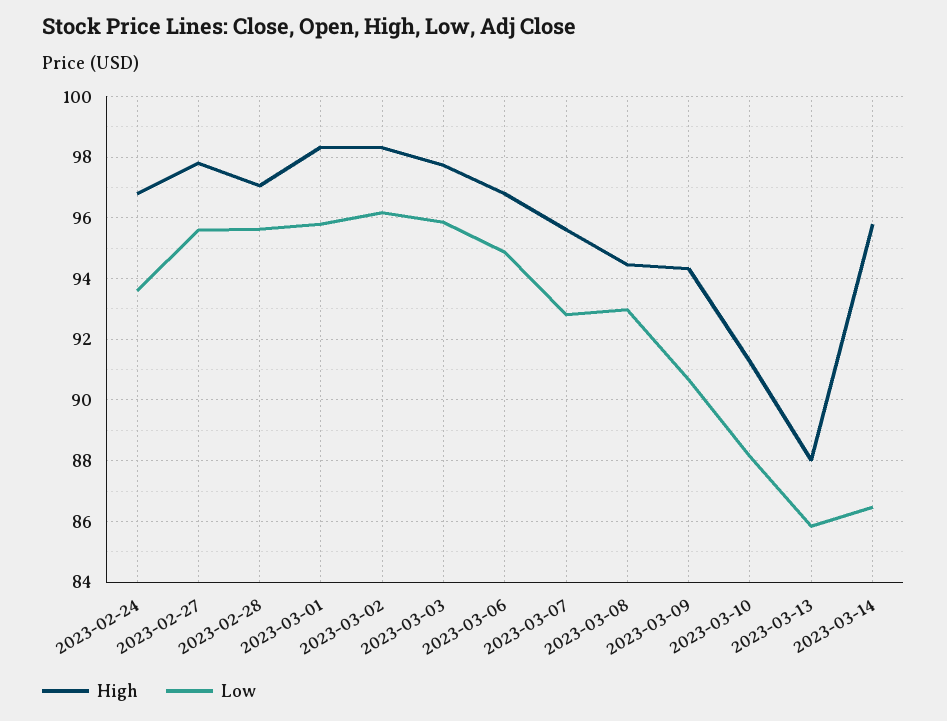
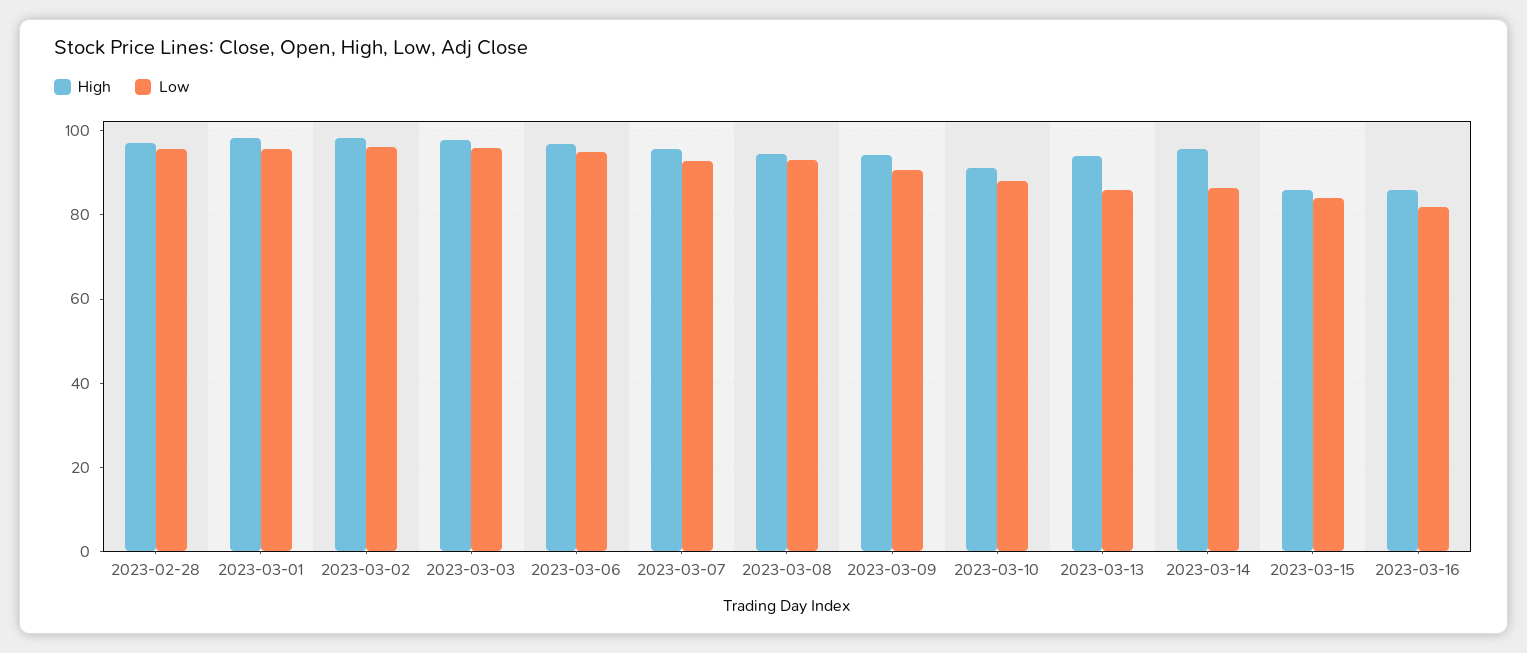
High, 2023-02-24: 96.8 -> none
Low, 2023-02-24: 93.6 -> none
High, 2023-02-27: 97.8 -> none
Low, 2023-02-27: 95.6 -> none
High, 2023-03-13: 88 -> 94
High, 2023-03-15: none -> 86
Low, 2023-03-15: none -> 84
High, 2023-03-16: none -> 86
Low, 2023-03-16: none -> 82

